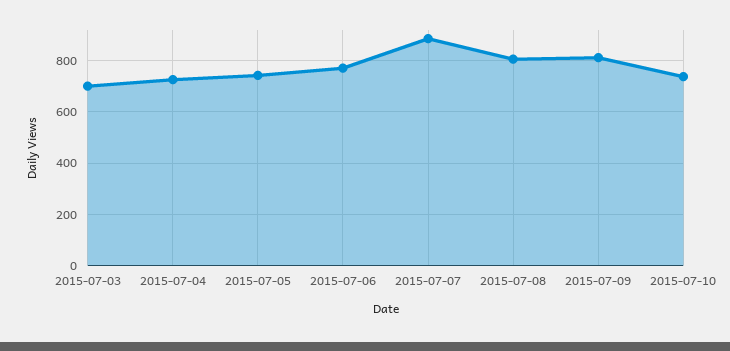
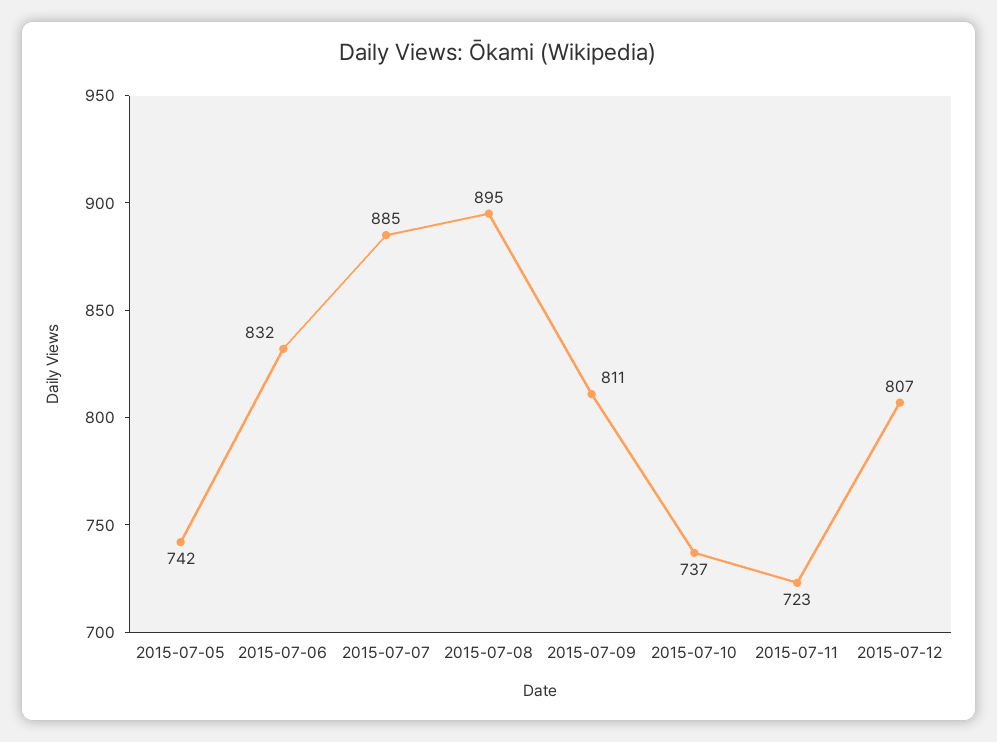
2015-07-03: 700 -> none
2015-07-04: 725 -> none
2015-07-06: 775 -> 832
2015-07-08: 800 -> 895
2015-07-11: none -> 723
2015-07-12: none -> 807

